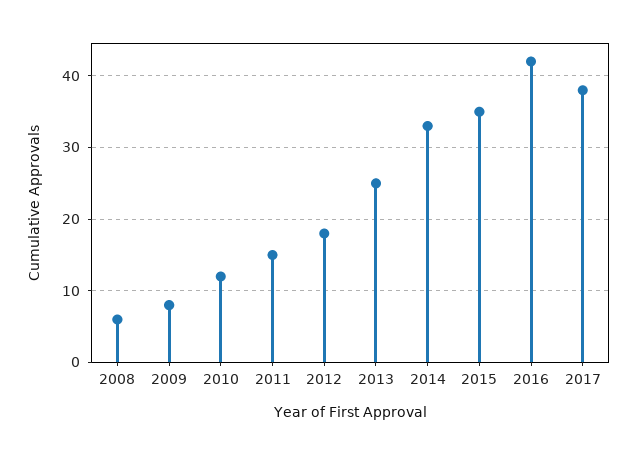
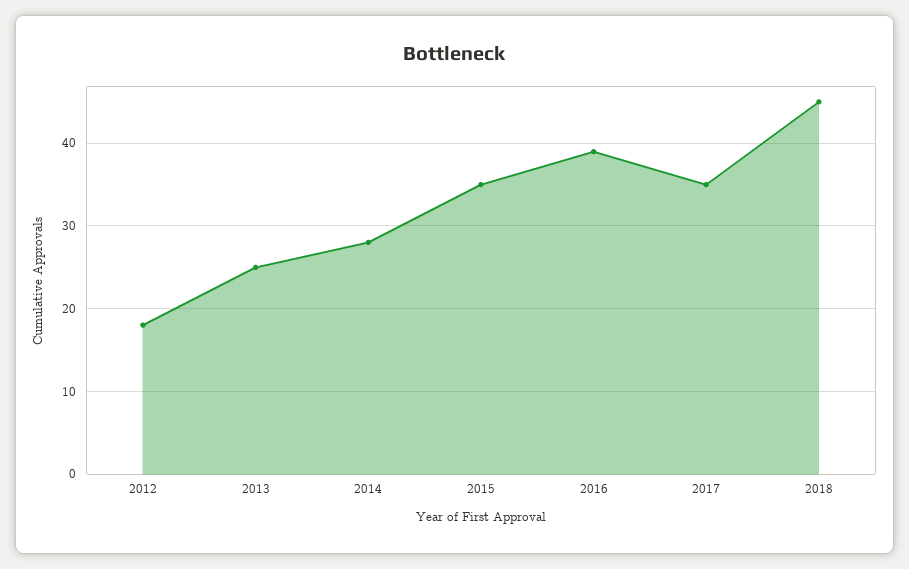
2008: 6 -> none
2009: 8 -> none
2010: 12 -> none
2011: 15 -> none
2014: 33 -> 28
2016: 42 -> 39
2017: 38 -> 35
2018: none -> 45

